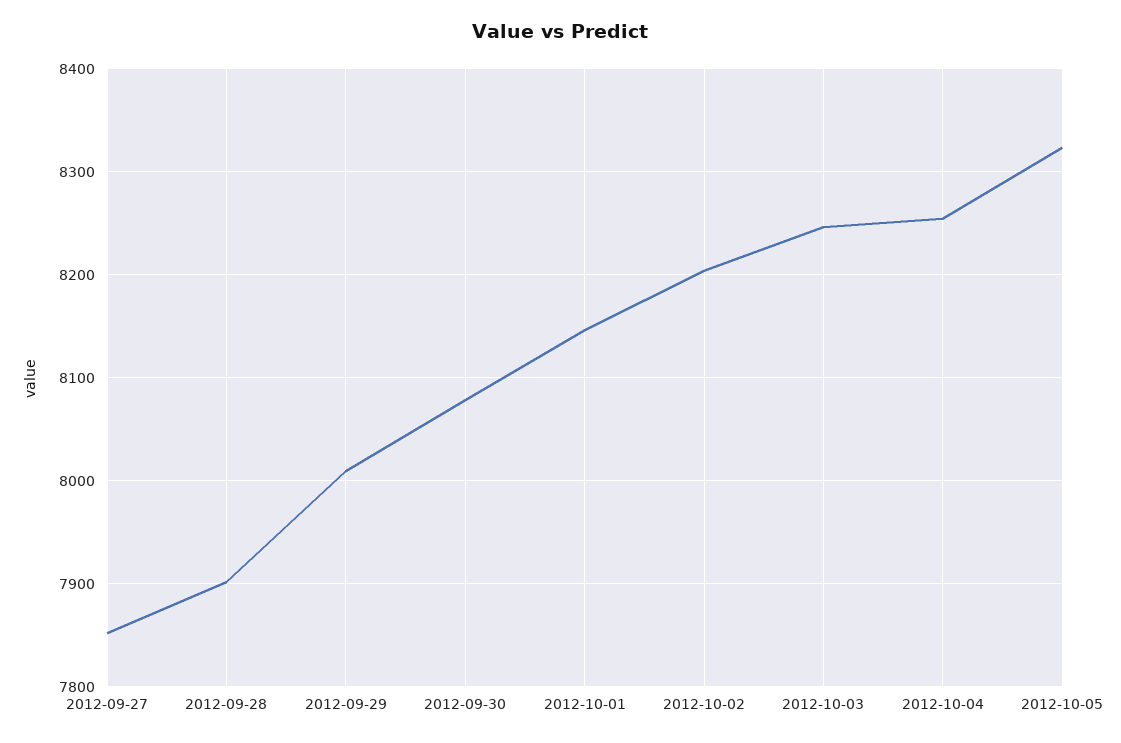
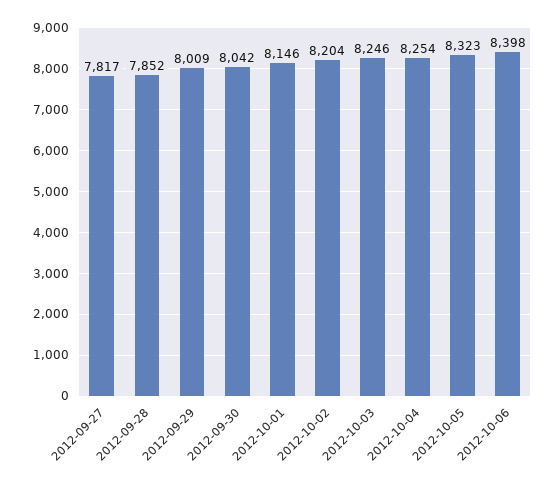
2012-09-27: 7850 -> 7817
2012-09-28: 7900 -> 7852
2012-09-30: 8080 -> 8042
2012-10-06: none -> 8398

